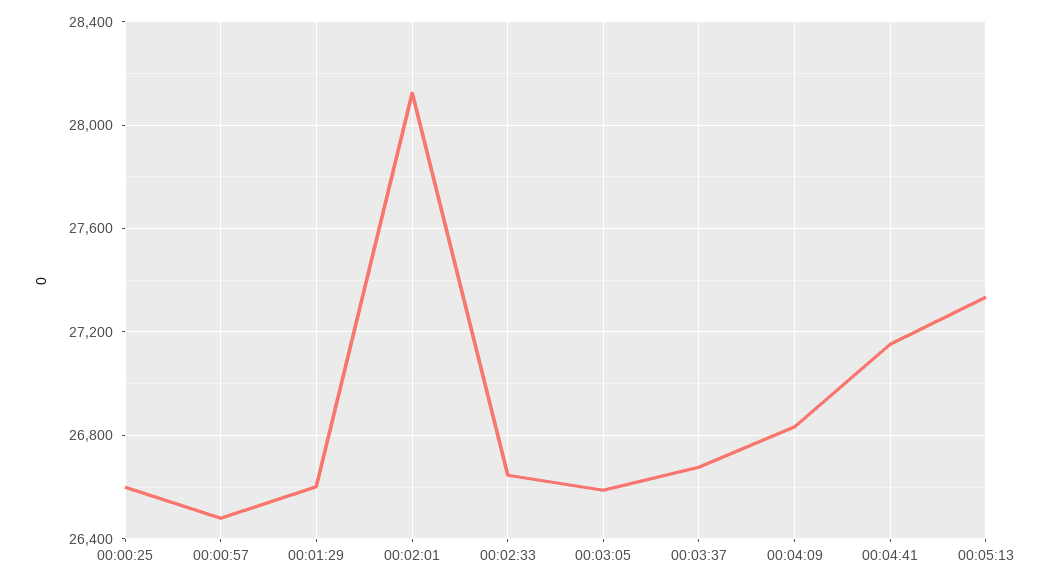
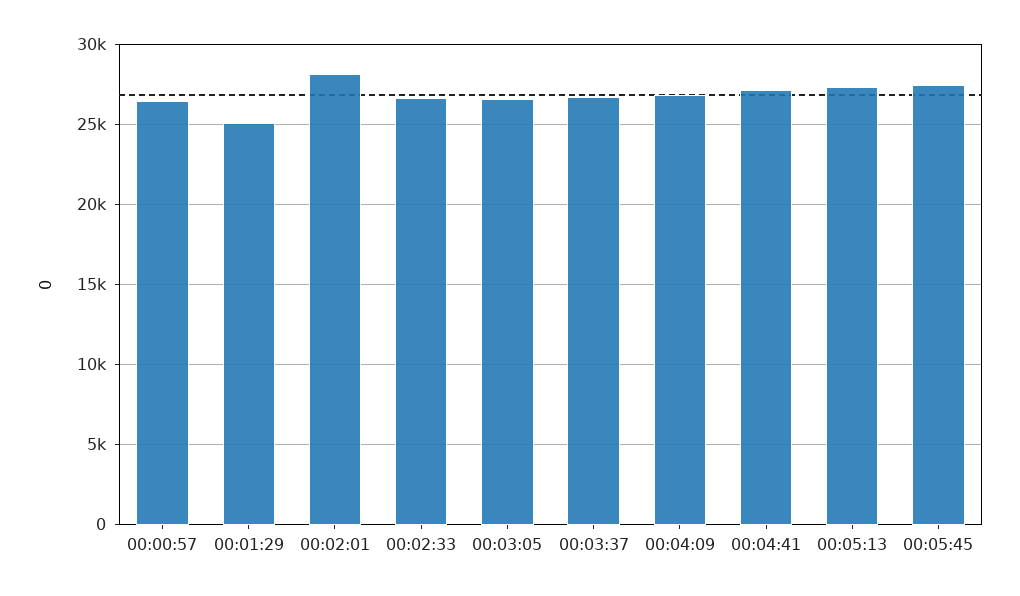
00:00:25: 26600 -> none
00:01:29: 26600 -> 25000
00:05:45: none -> 27500

